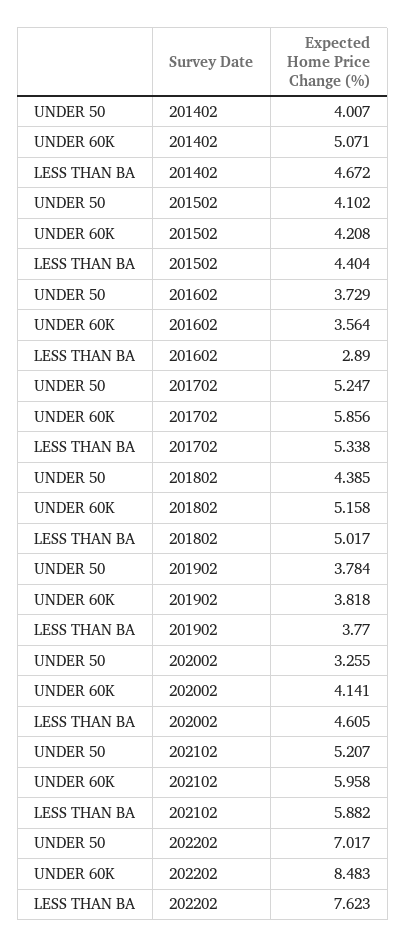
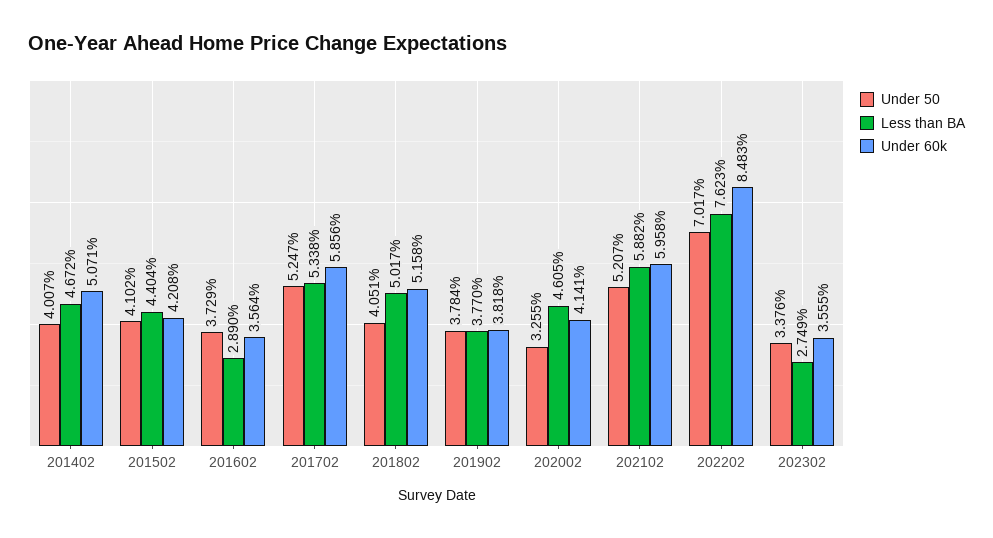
UNDER 50, 201802: 4.385 -> 4.051
UNDER 50, 202302: none -> 3.376
LESS THAN BA, 202302: none -> 2.749
UNDER 60K, 202302: none -> 3.555

